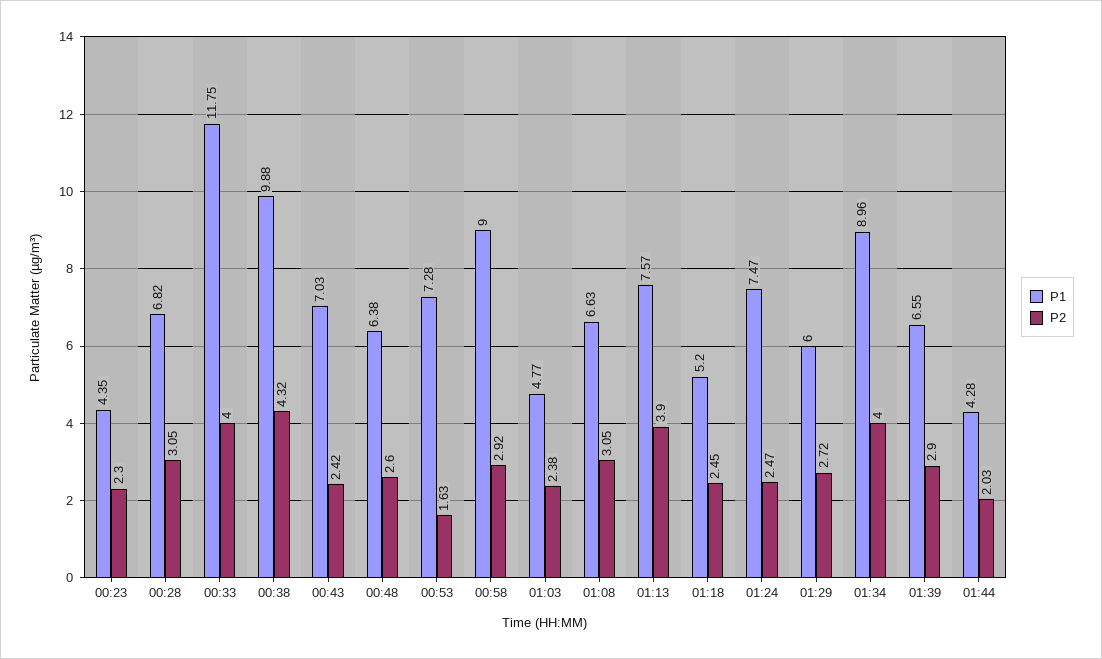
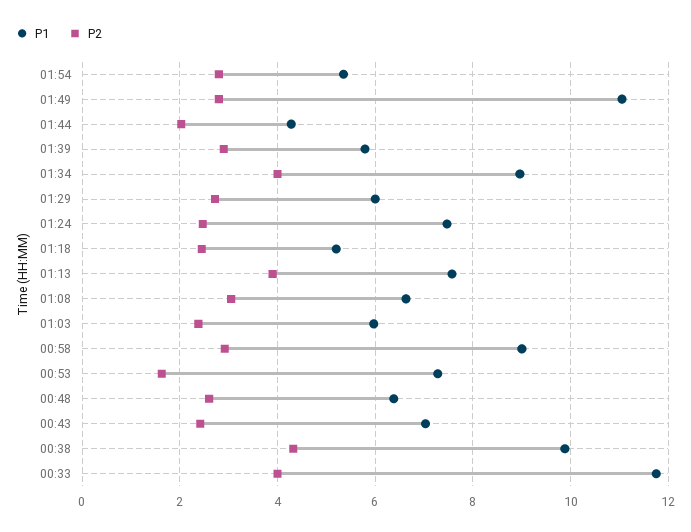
P1, 00:23: 4.35 -> none
P2, 00:23: 2.3 -> none
P1, 00:28: 6.82 -> none
P2, 00:28: 3.05 -> none
P1, 01:03: 4.77 -> 6
P1, 01:39: 6.55 -> 5.8
P1, 01:54: none -> 5.4
P2, 01:54: none -> 2.8
P1, 01:49: none -> 11
P2, 01:49: none -> 2.8

